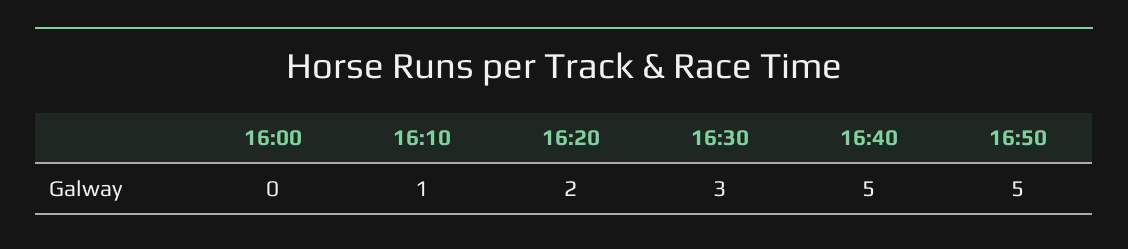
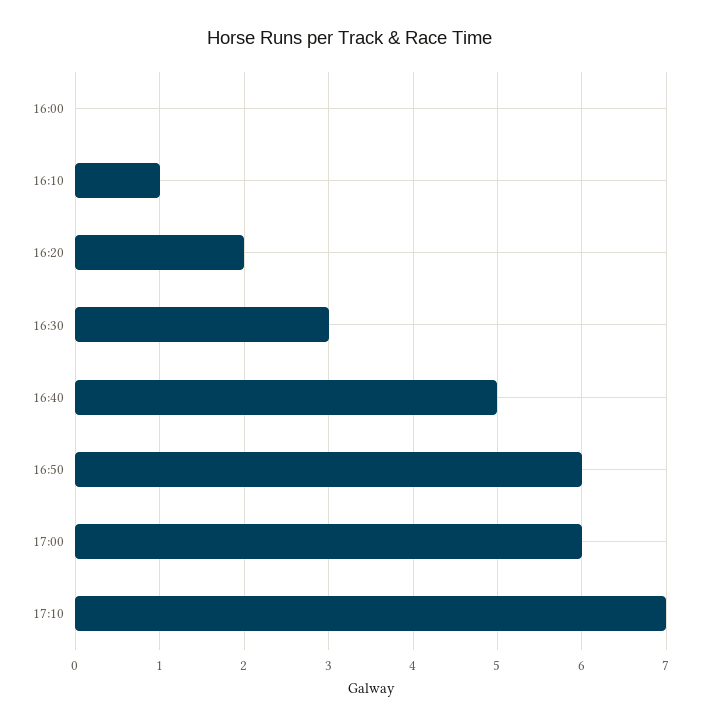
16:50: 5 -> 6
17:00: none -> 6
17:10: none -> 7

